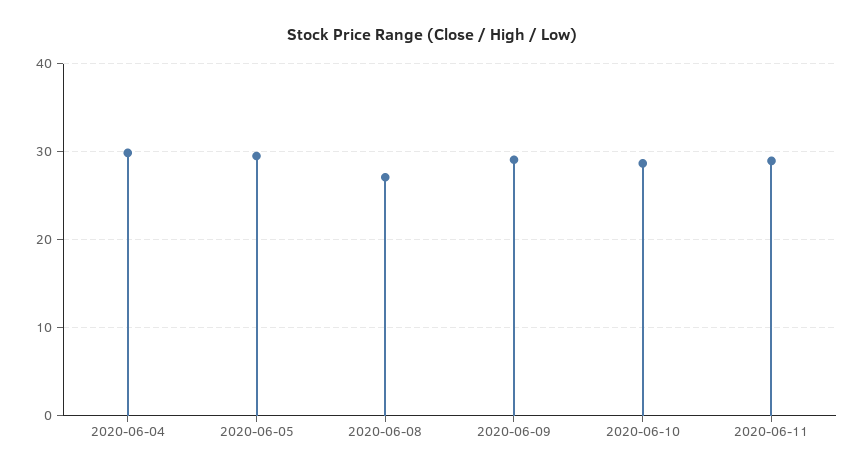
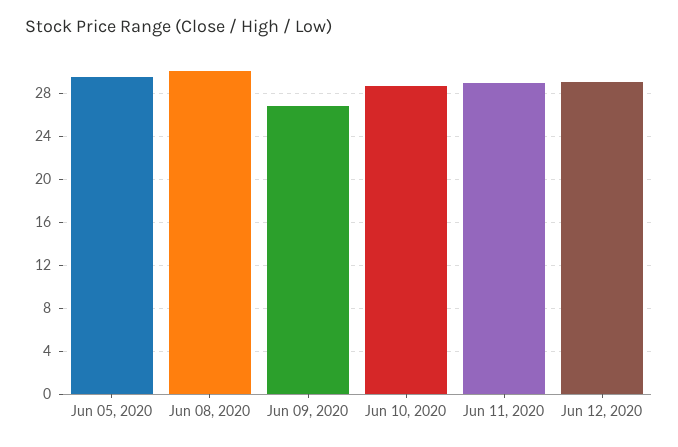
2020-06-04: 30 -> none
2020-06-08: 27 -> 30
2020-06-09: 29 -> 27
Jun 12, 2020: none -> 29

